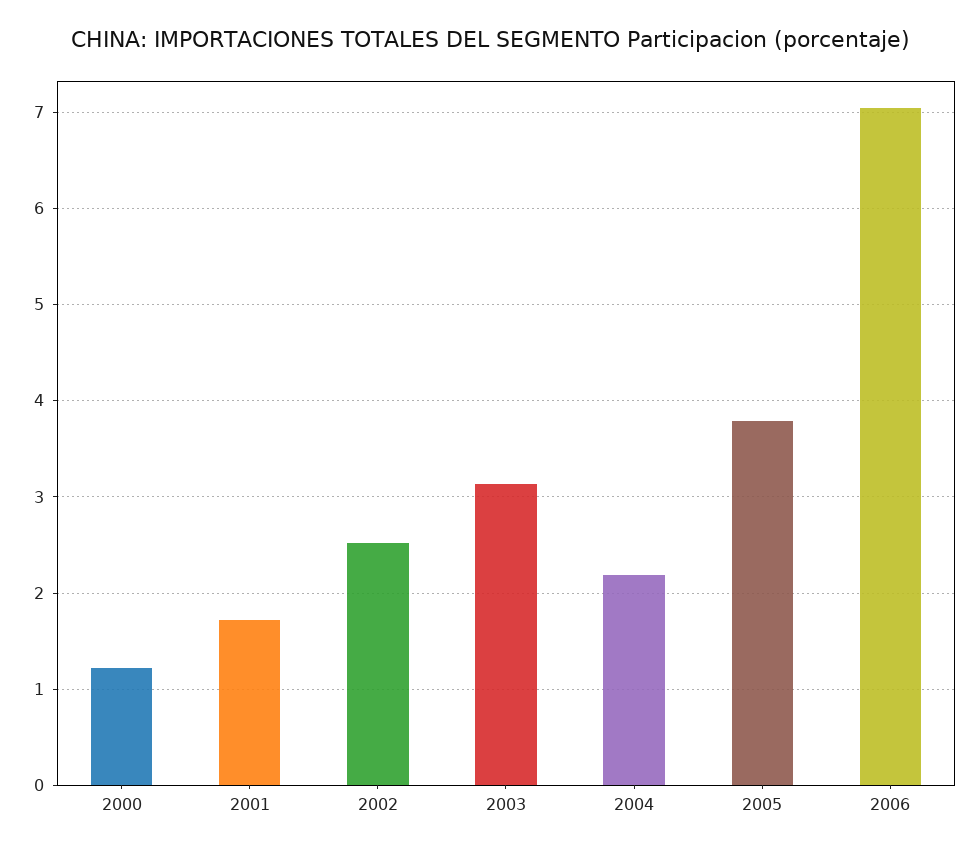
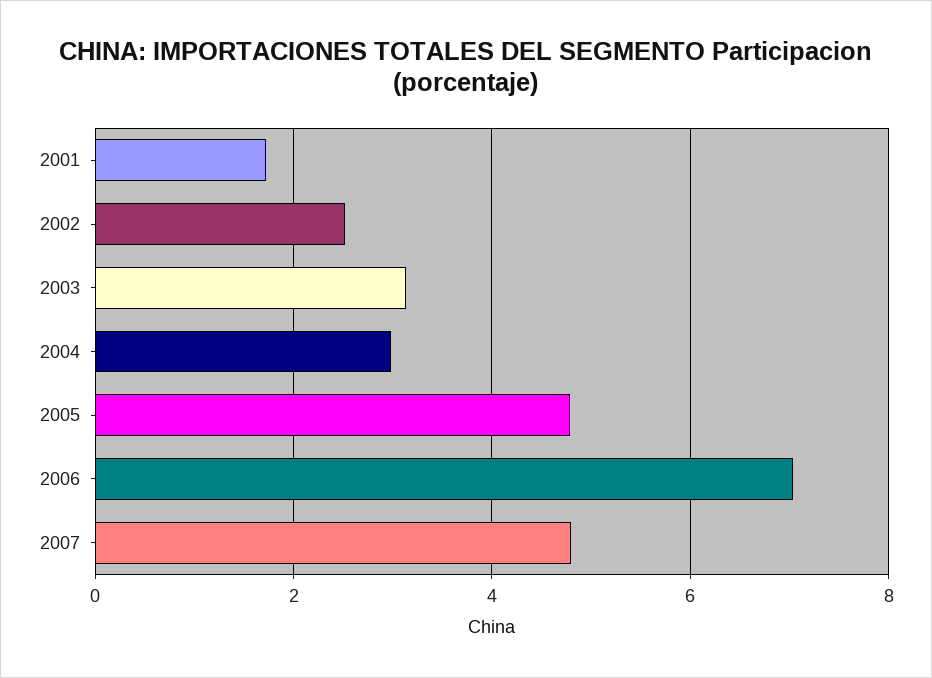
2000: 1.2 -> none
2004: 2.2 -> 3
2005: 3.8 -> 4.8
2007: none -> 4.8

